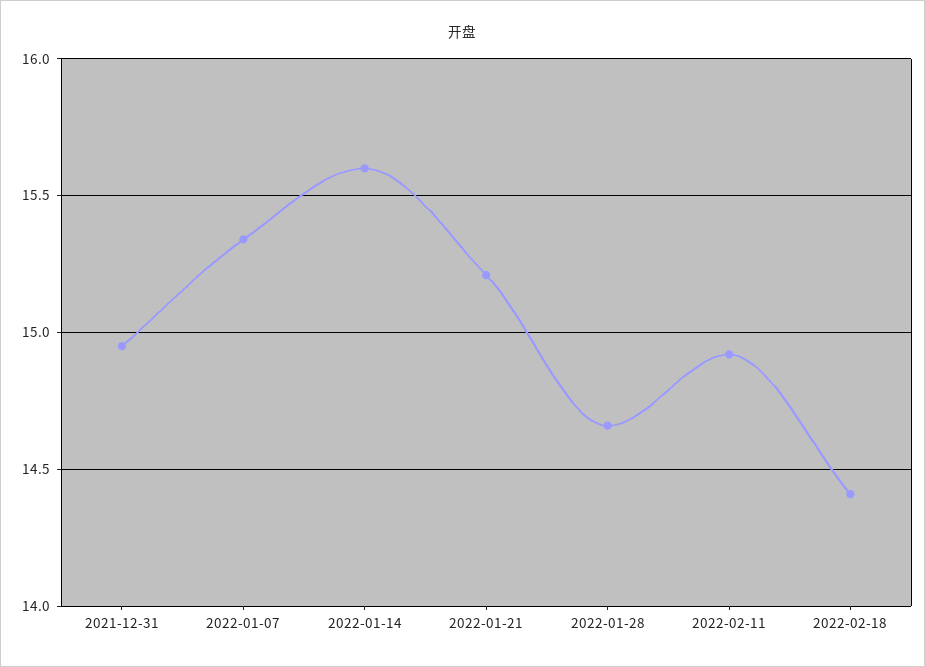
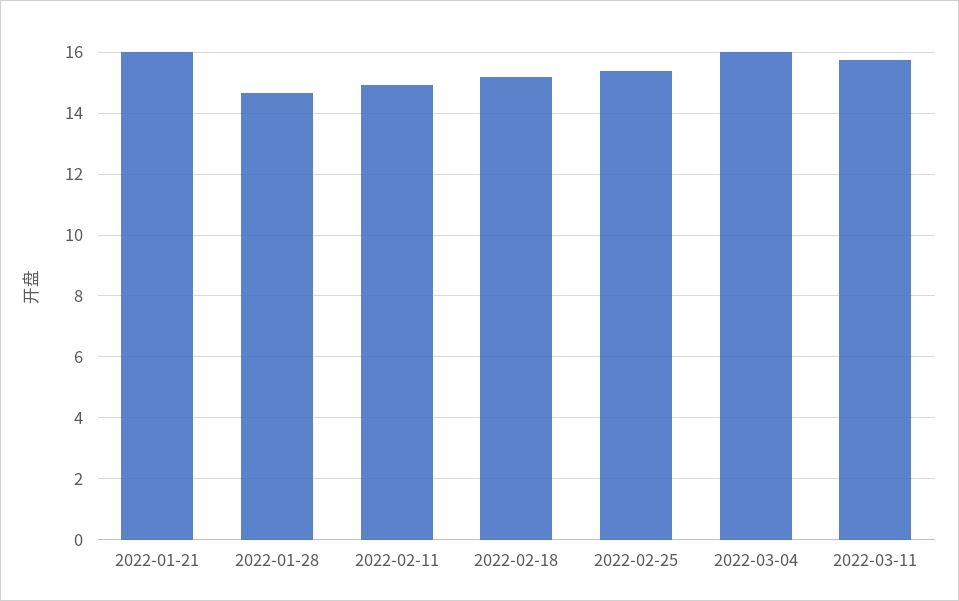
2021-12-31: 14.95 -> none
2022-01-07: 15.35 -> none
2022-01-14: 15.6 -> none
2022-01-21: 15.2 -> 16
2022-02-18: 14.4 -> 15.2
2022-02-25: none -> 15.4
2022-03-04: none -> 16
2022-03-11: none -> 15.8

